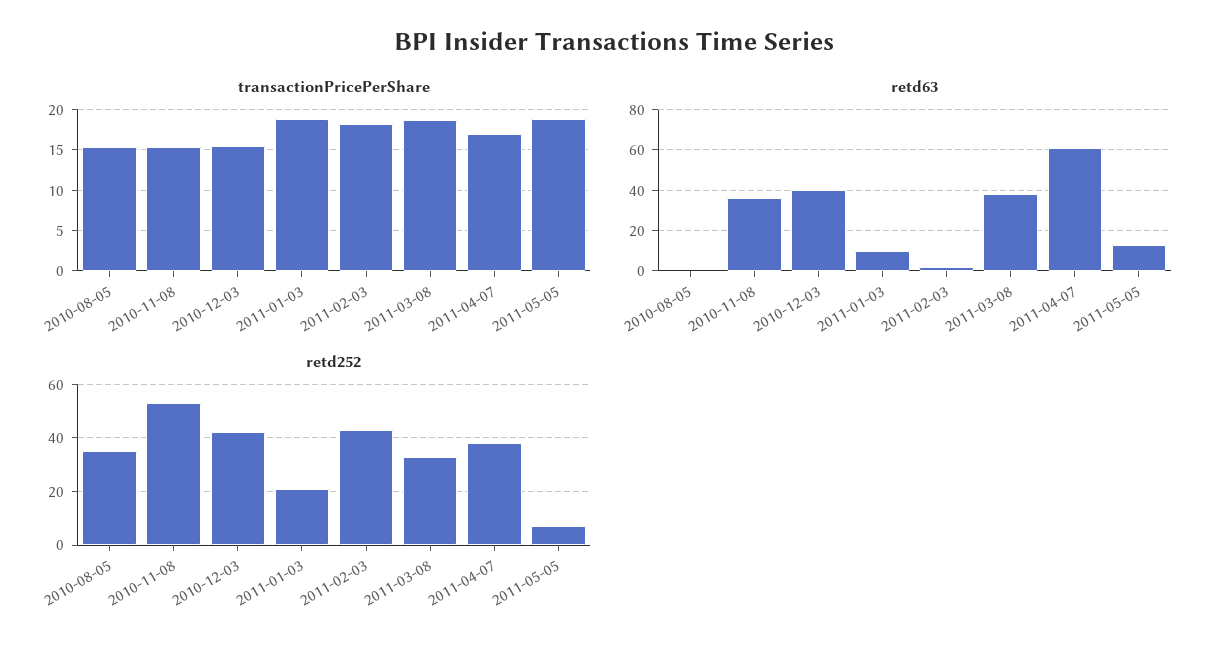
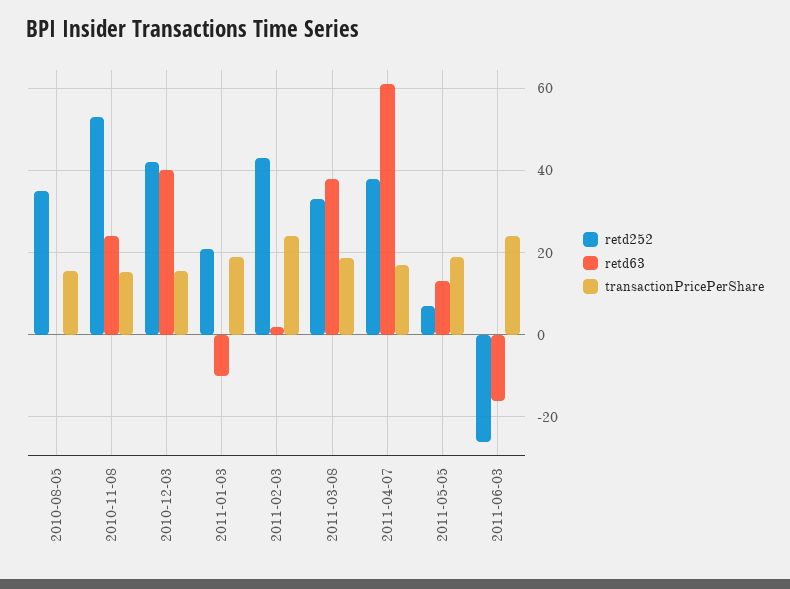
transactionPricePerShare, 2011-02-03: 18 -> 24
retd63, 2010-11-08: 35 -> 24
retd63, 2011-01-03: 10 -> -10
retd252, 2011-06-03: none -> -26
retd63, 2011-06-03: none -> -16
transactionPricePerShare, 2011-06-03: none -> 24

